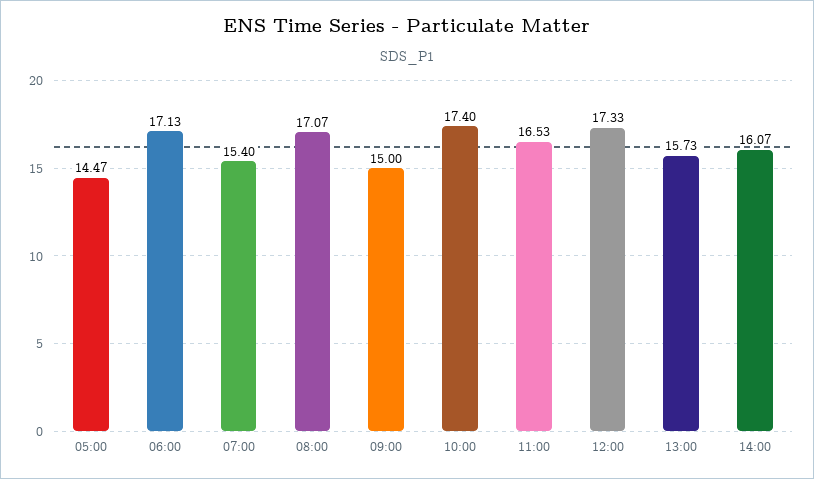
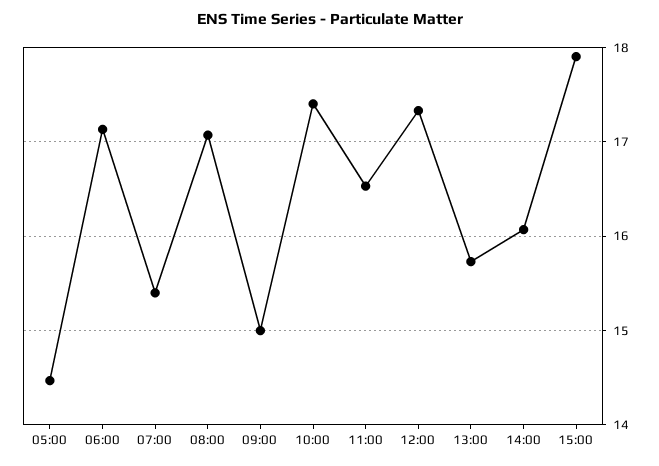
15:00: none -> 17.9

